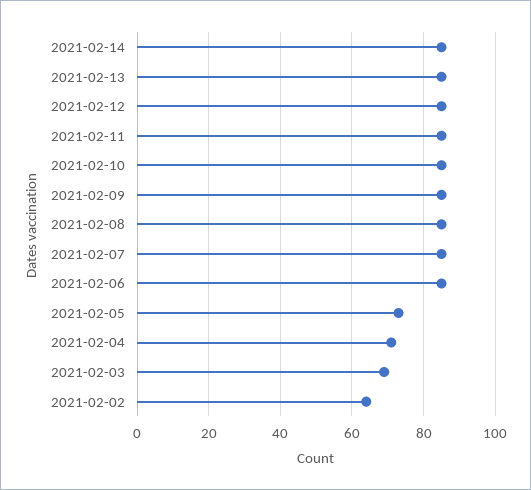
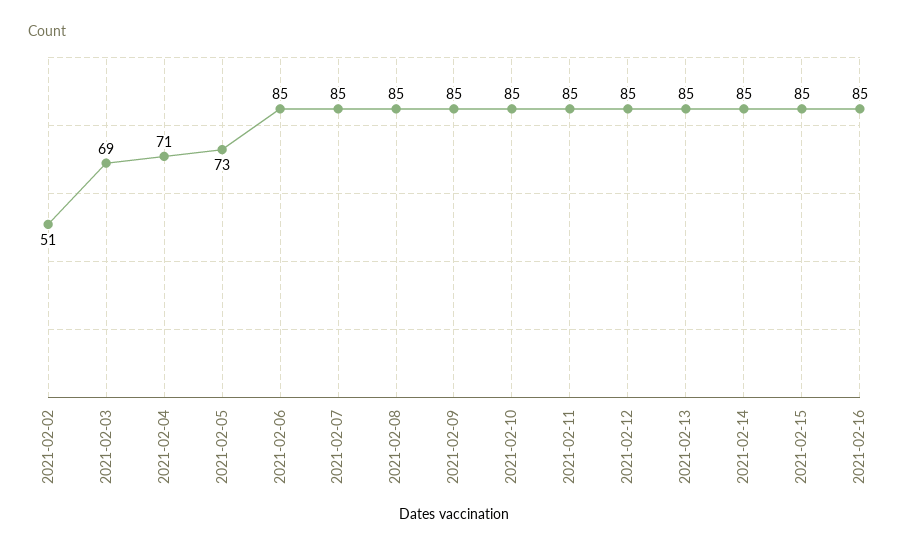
2021-02-02: 65 -> 51
2021-02-15: none -> 85
2021-02-16: none -> 85

